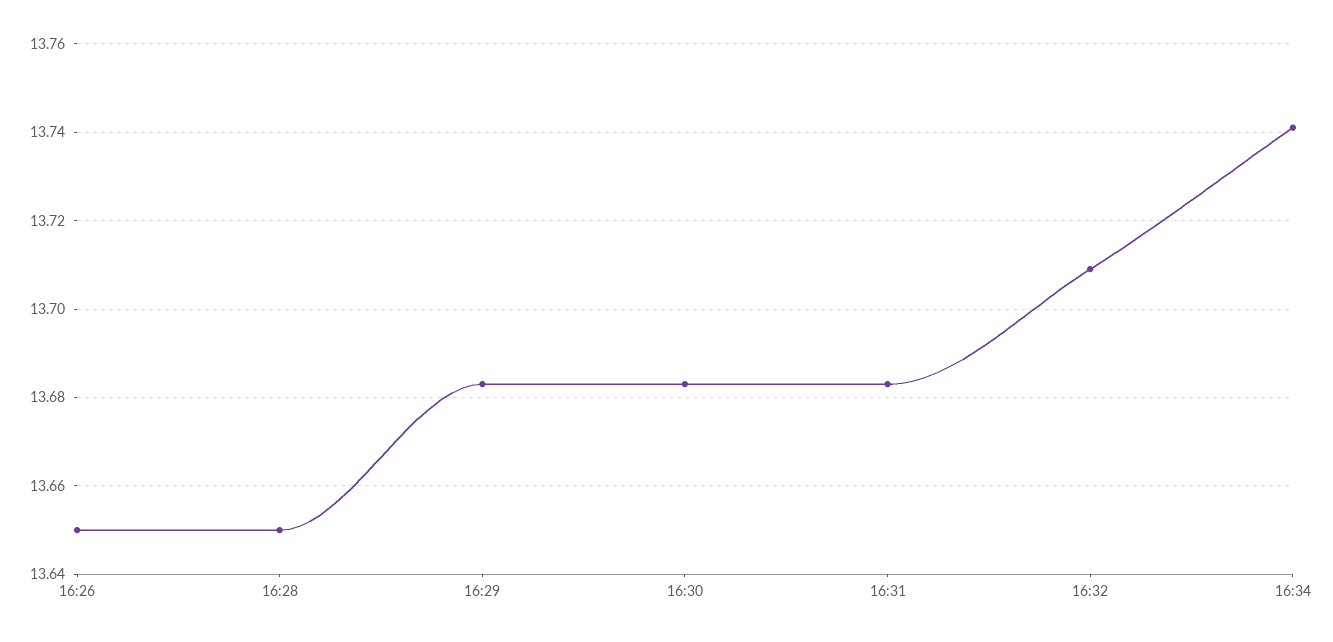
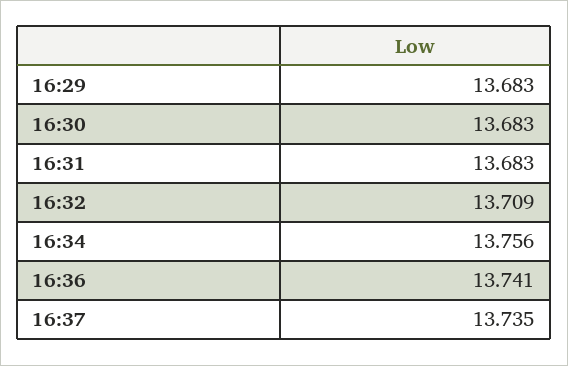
16:26: 13.65 -> none
16:28: 13.65 -> none
16:34: 13.74 -> 13.756
16:36: none -> 13.741
16:37: none -> 13.735

